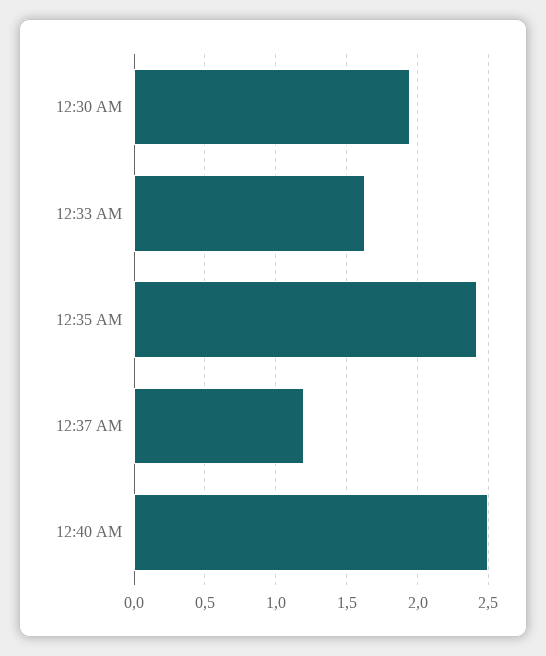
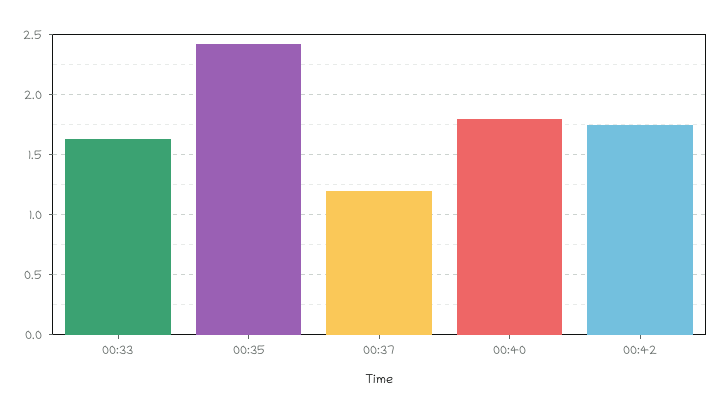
12:30 AM: 1.95 -> none
12:40 AM: 2.5 -> 1.8
00:42: none -> 1.75

